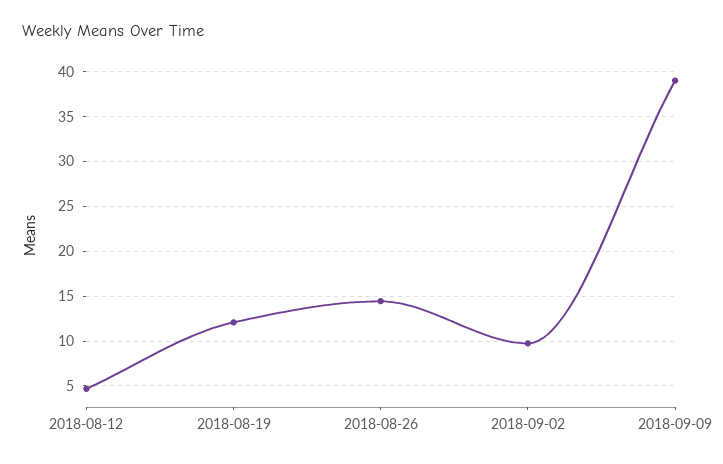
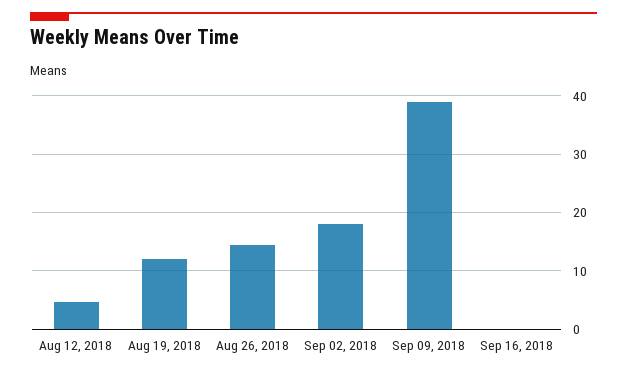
2018-09-02: 10 -> 18
Sep 16, 2018: none -> 0

